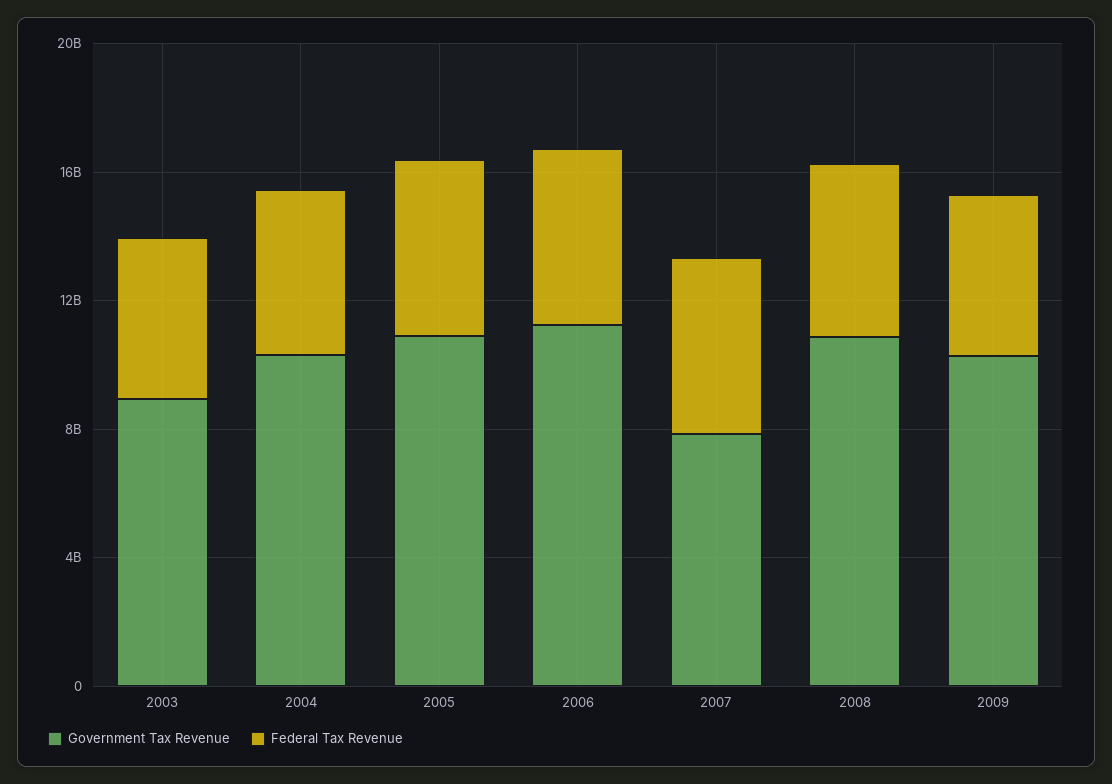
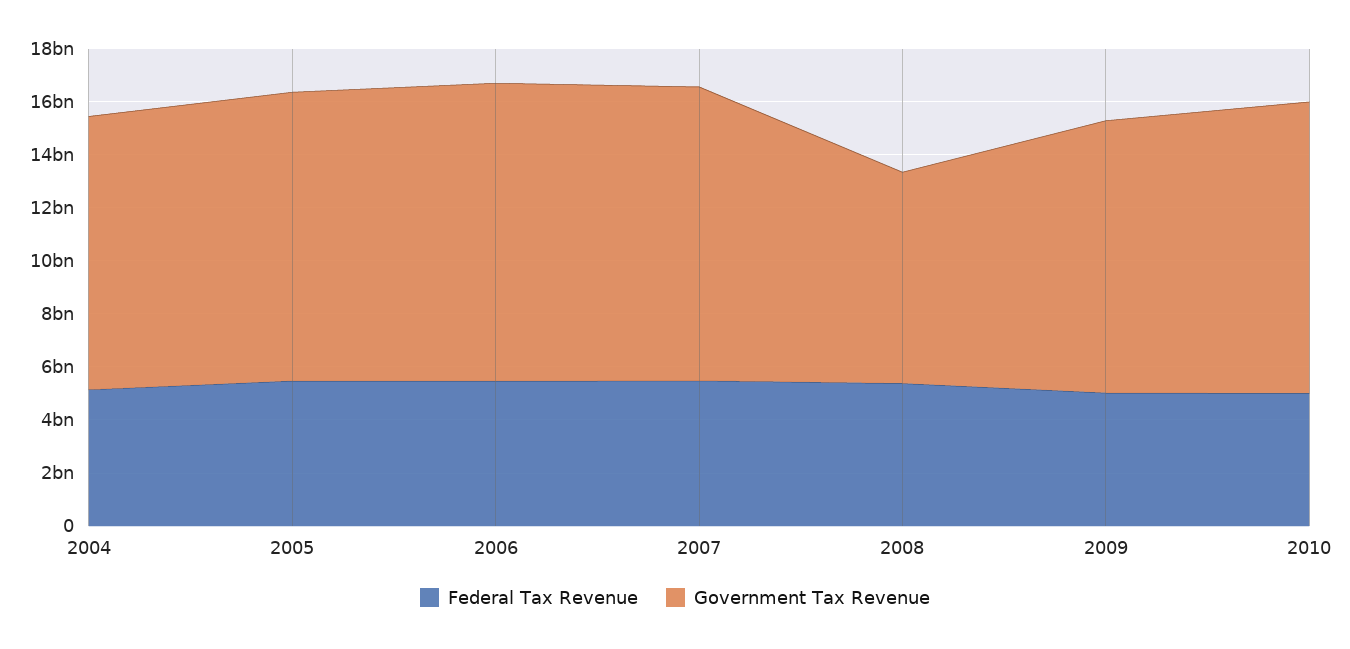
Government Tax Revenue, 2003: 9000000000 -> none
Federal Tax Revenue, 2003: 5000000000 -> none
Government Tax Revenue, 2007: 8000000000 -> 11000000000
Government Tax Revenue, 2008: 11000000000 -> 8000000000
Federal Tax Revenue, 2010: none -> 5000000000
Government Tax Revenue, 2010: none -> 11000000000

